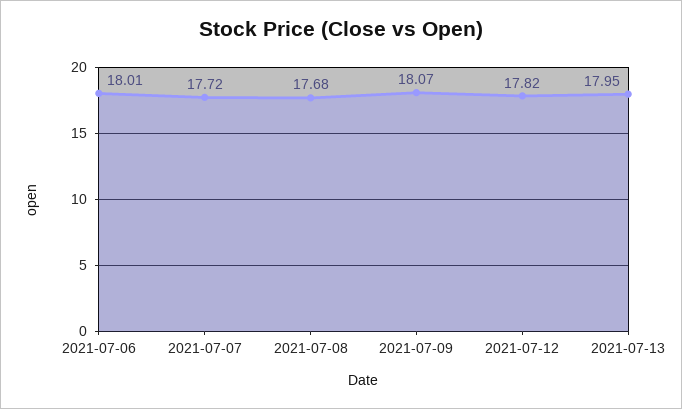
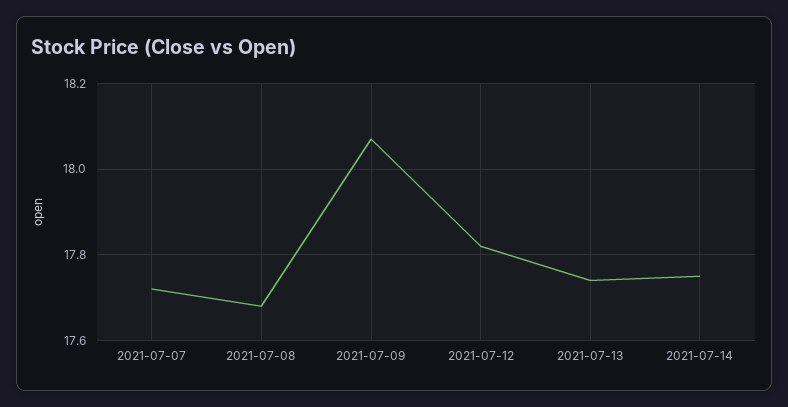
2021-07-06: 18.01 -> none
2021-07-13: 17.95 -> 17.75
2021-07-14: none -> 17.75

